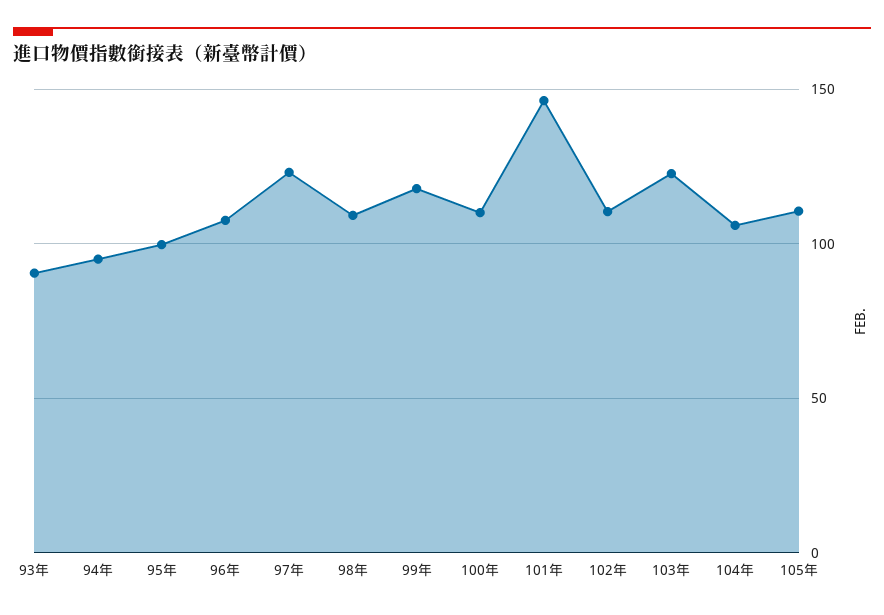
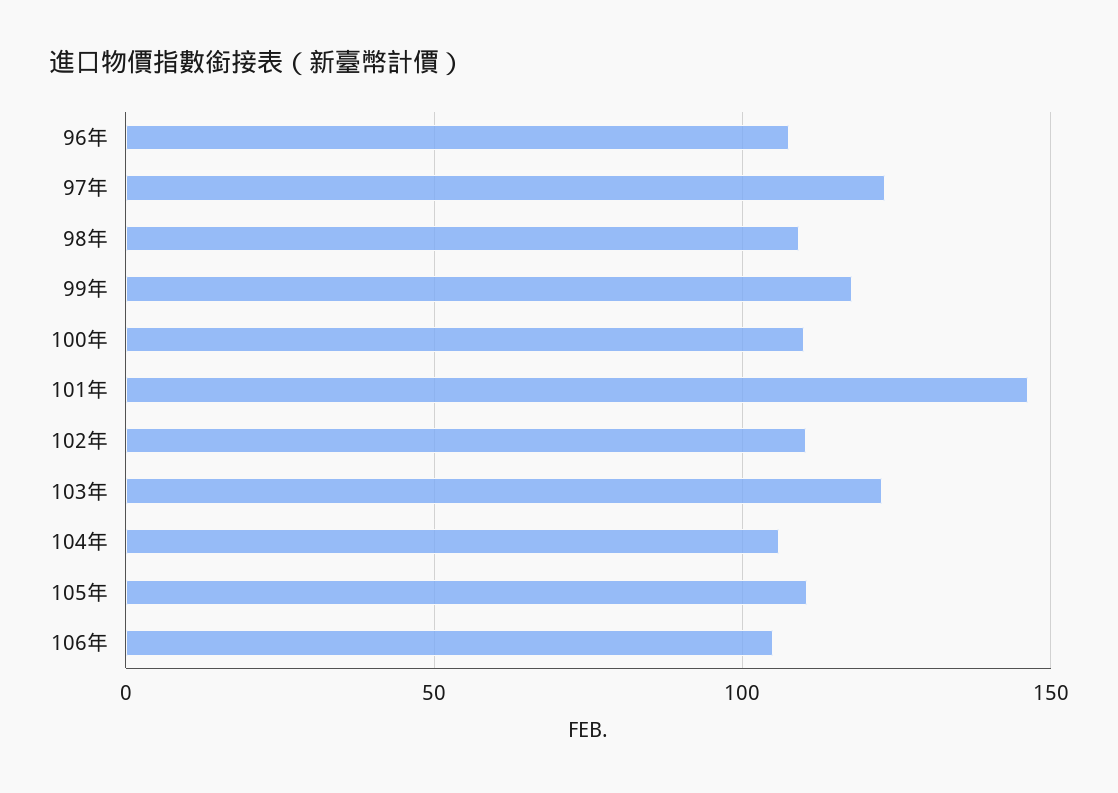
93年: 90 -> none
94年: 95 -> none
95年: 100 -> none
106年: none -> 105

